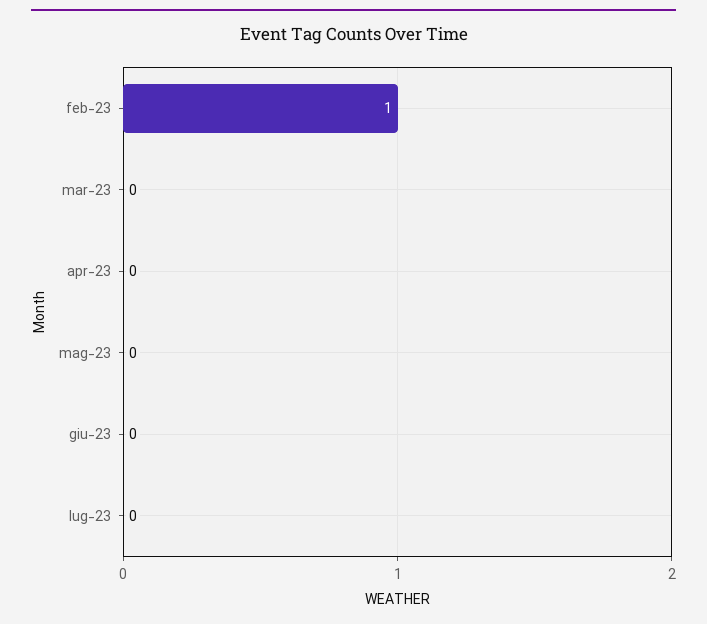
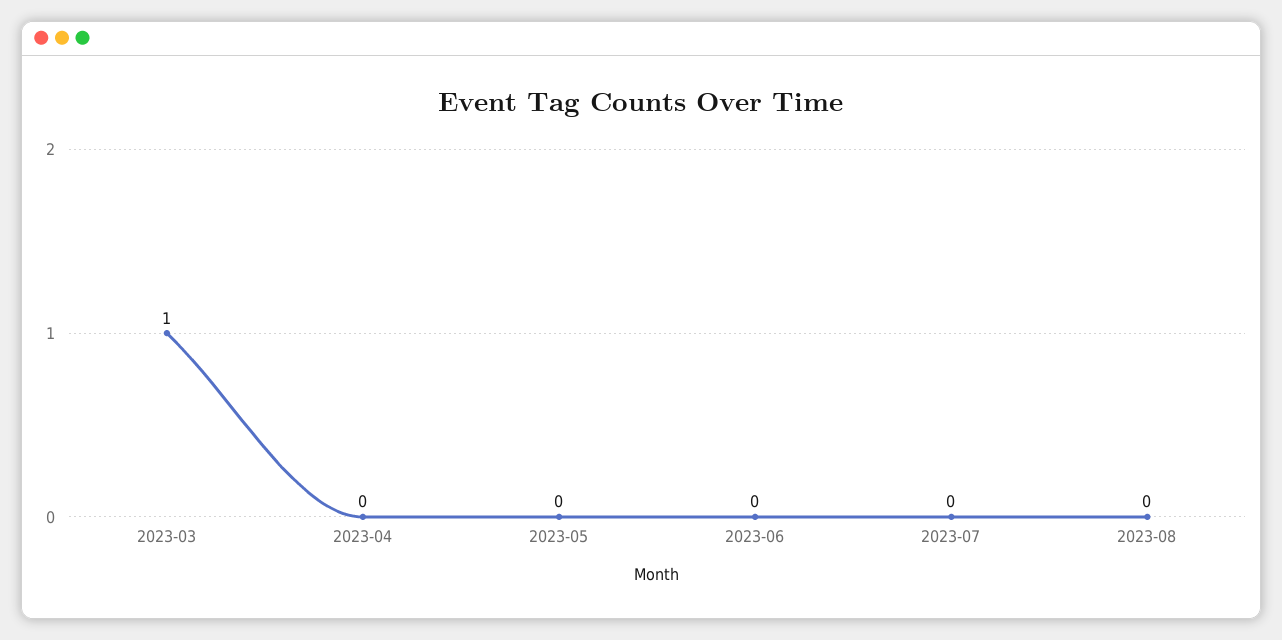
feb-23: 1 -> none
mar-23: 0 -> 1
2023-08: none -> 0

